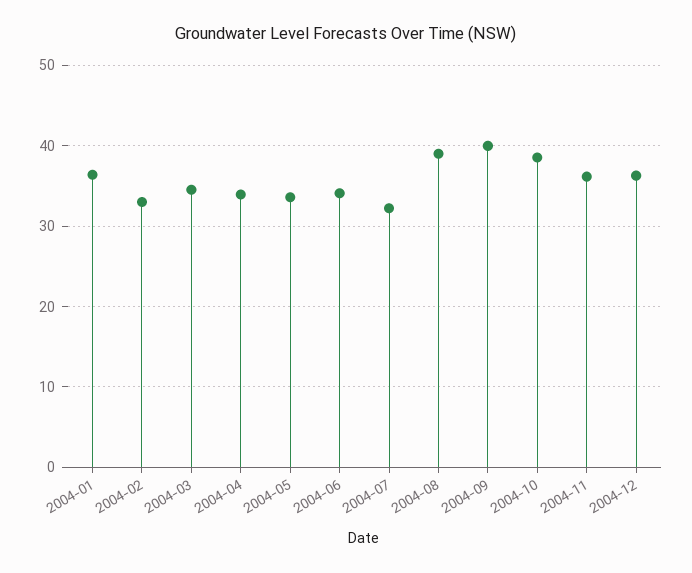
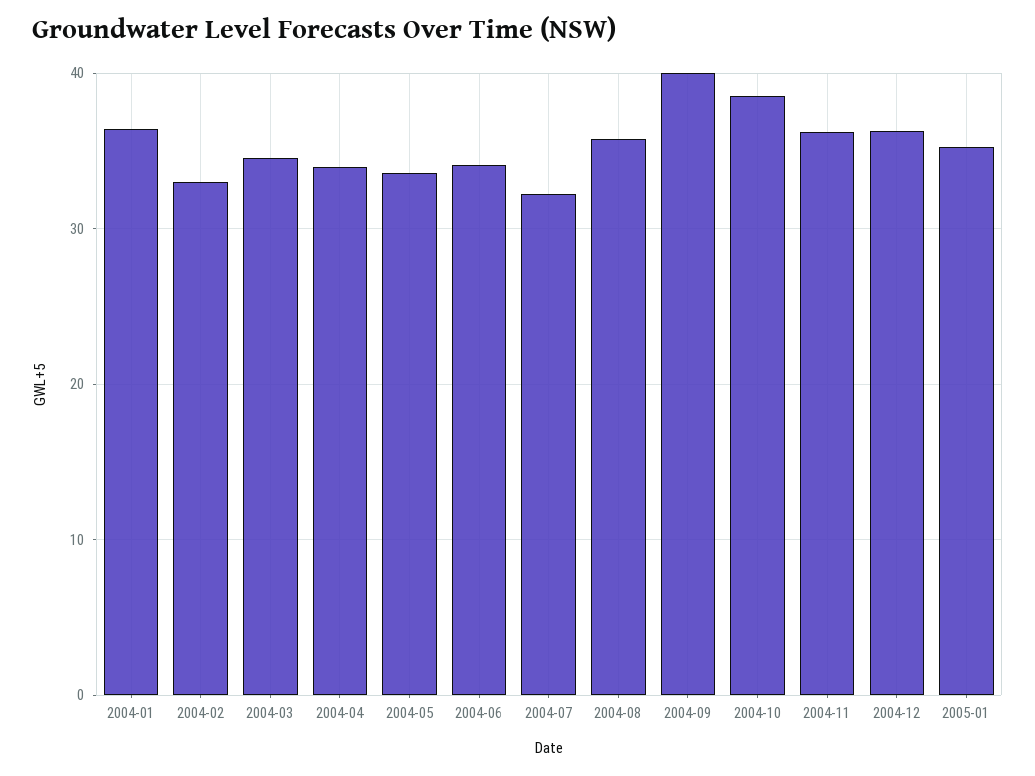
2004-08: 39 -> 36
2005-01: none -> 35

